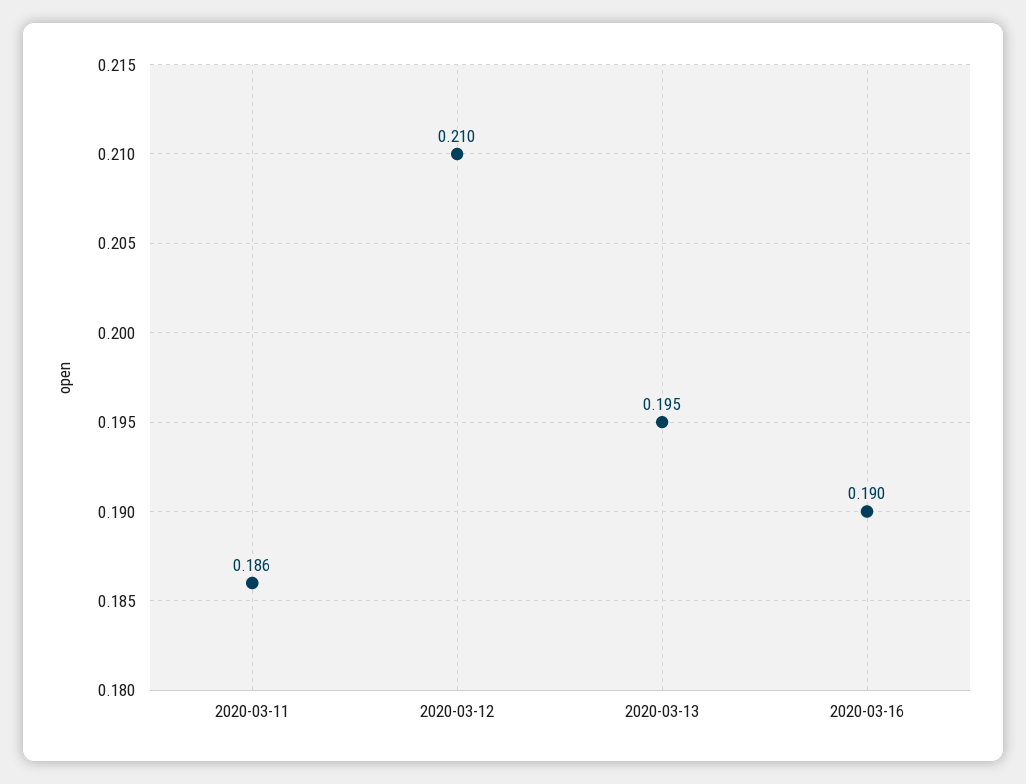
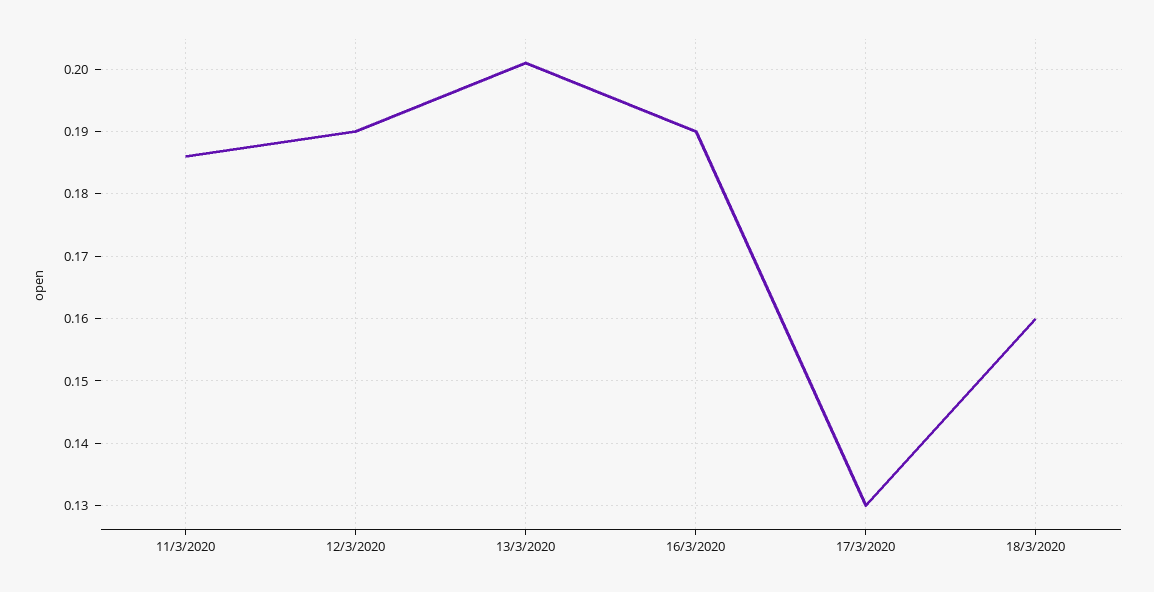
2020-03-12: 0.21 -> 0.19
2020-03-13: 0.195 -> 0.201
17/3/2020: none -> 0.13
18/3/2020: none -> 0.16

